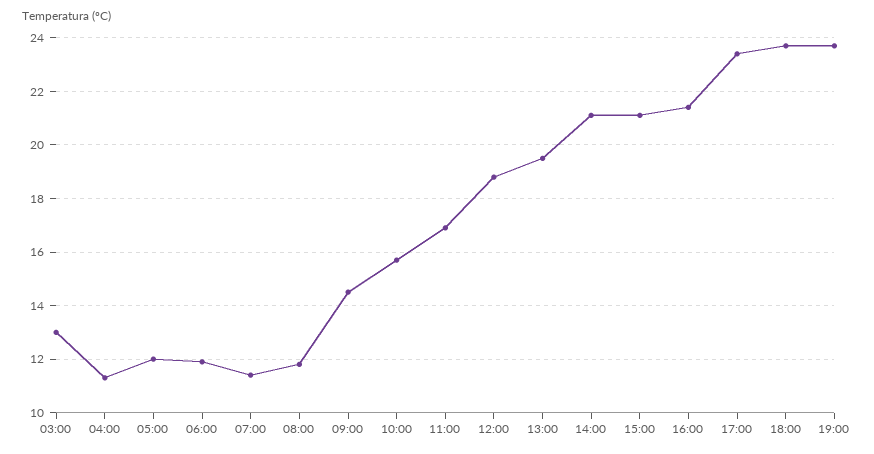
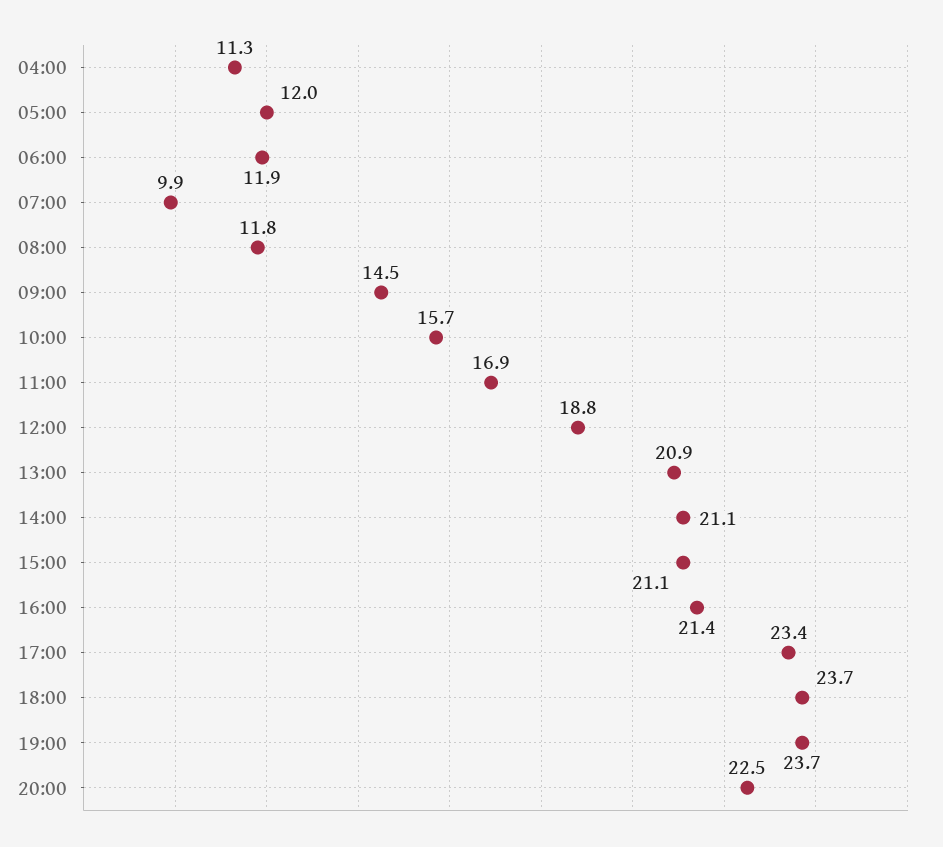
03:00: 13 -> none
07:00: 11.5 -> 9.9
13:00: 19.5 -> 20.9
20:00: none -> 22.5

